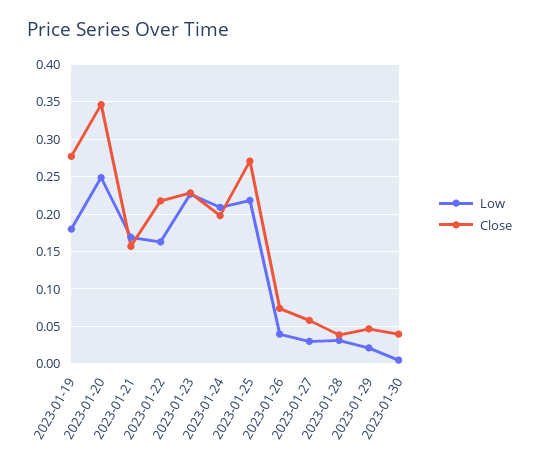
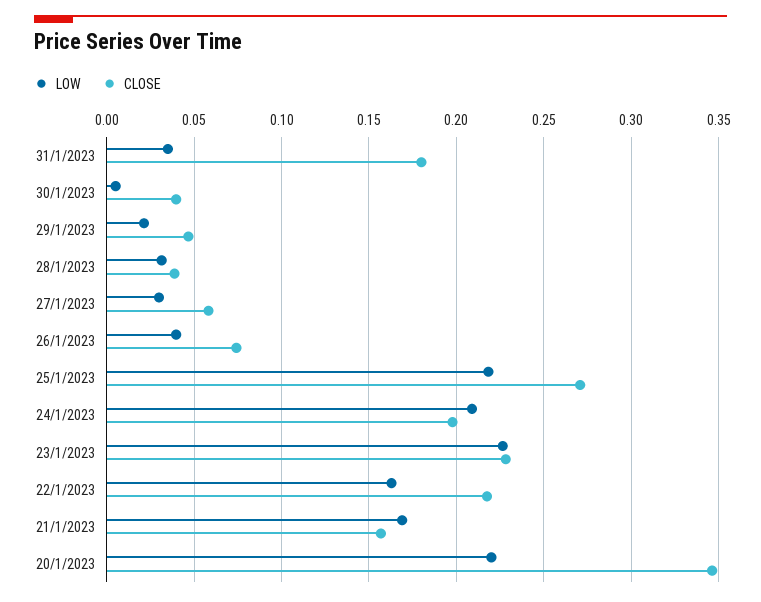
Low, 2023-01-19: 0.18 -> none
Close, 2023-01-19: 0.28 -> none
Low, 2023-01-20: 0.25 -> 0.22
Low, 31/1/2023: none -> 0.035
Close, 31/1/2023: none -> 0.18

